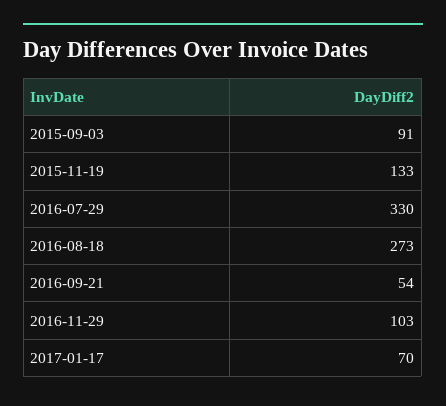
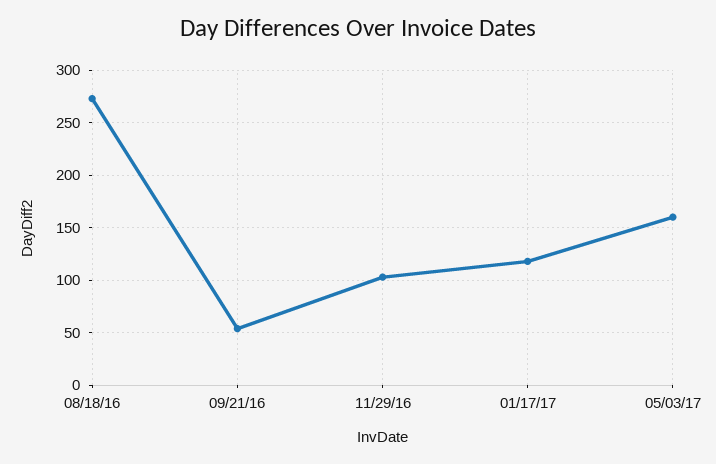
2015-09-03: 91 -> none
2015-11-19: 133 -> none
2016-07-29: 330 -> none
2017-01-17: 70 -> 120
05/03/17: none -> 160

